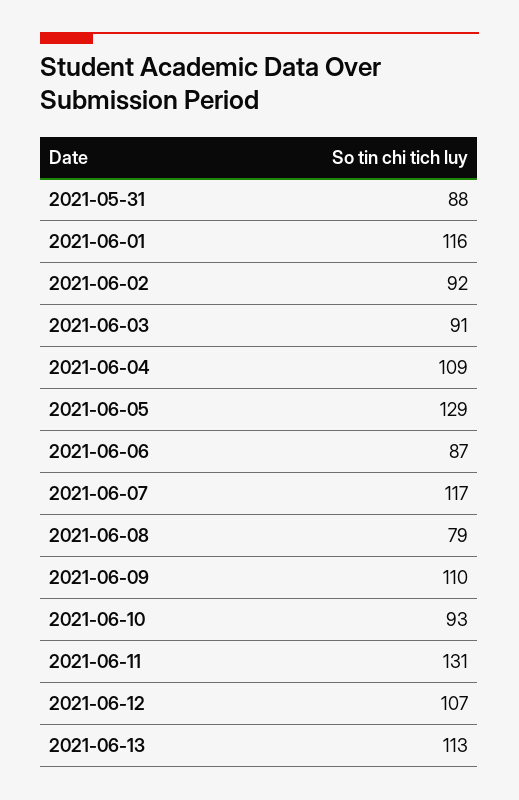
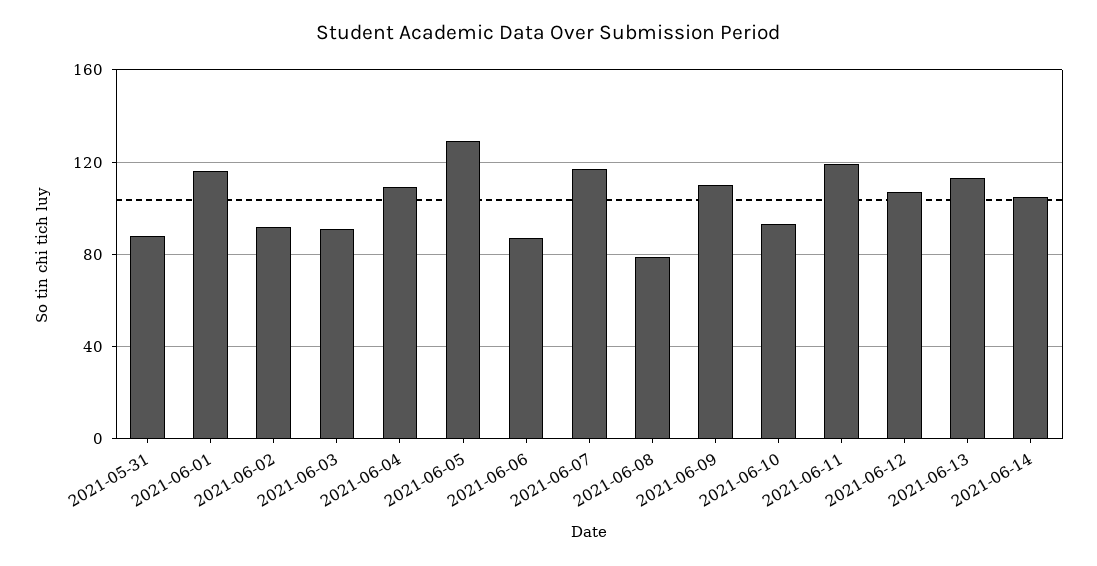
2021-06-11: 131 -> 120
2021-06-14: none -> 105

